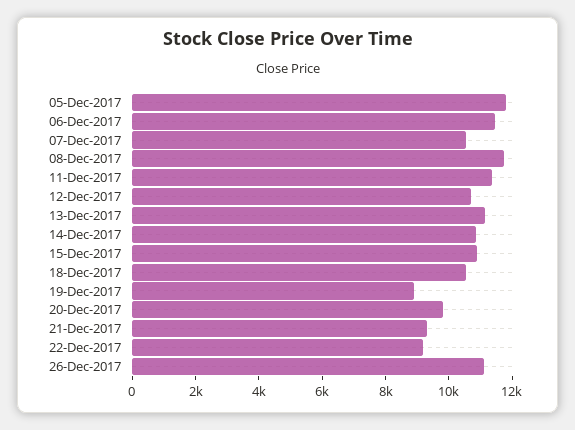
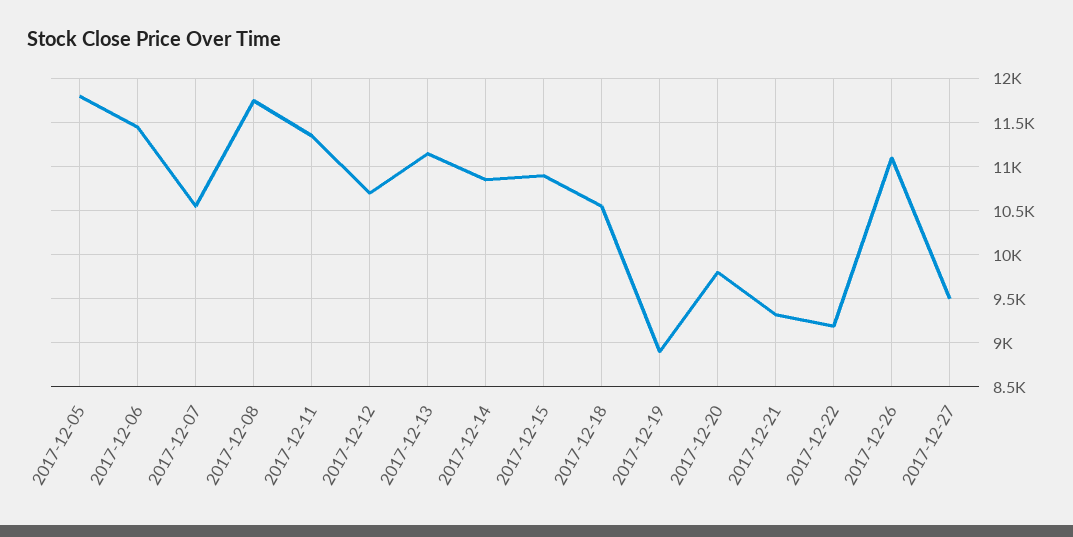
2017-12-27: none -> 9500

